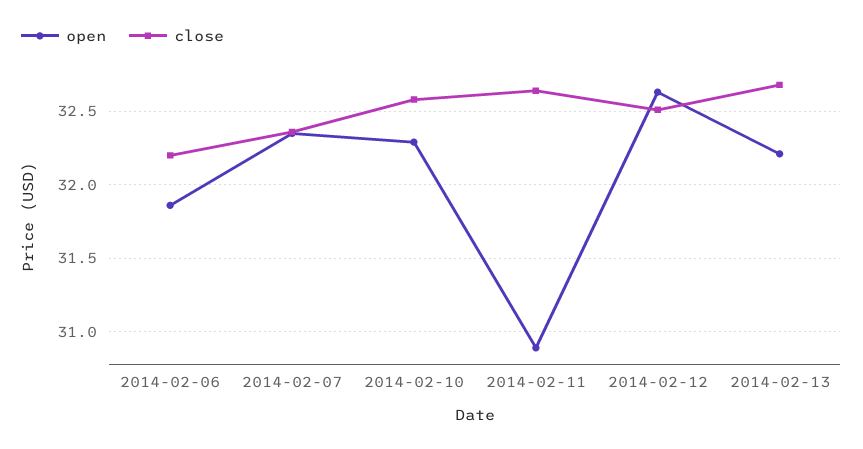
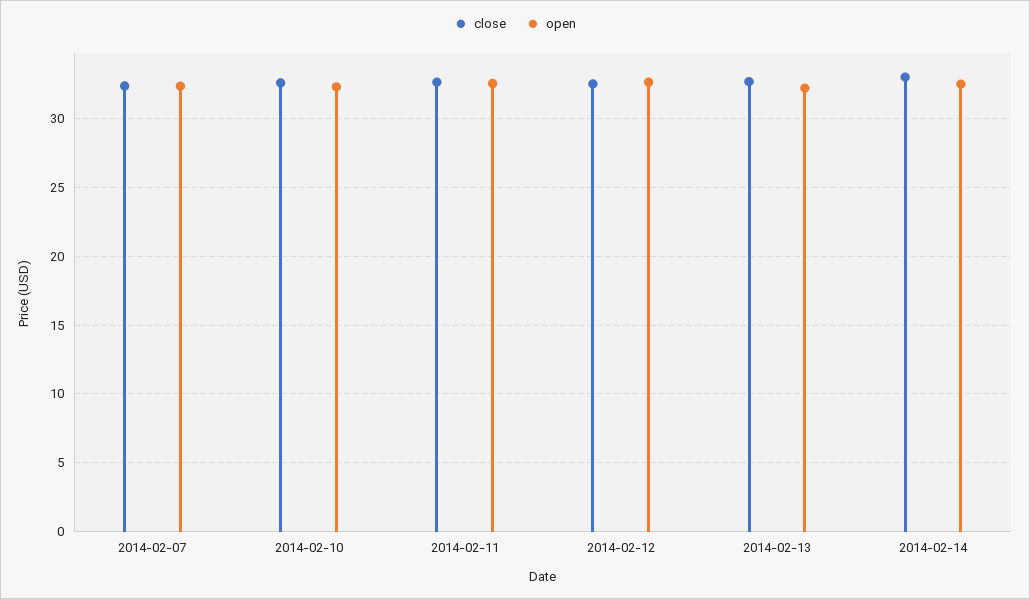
open, 2014-02-06: 31.85 -> none
close, 2014-02-06: 32.2 -> none
open, 2014-02-11: 30.9 -> 32.5
close, 2014-02-14: none -> 33
open, 2014-02-14: none -> 32.5

